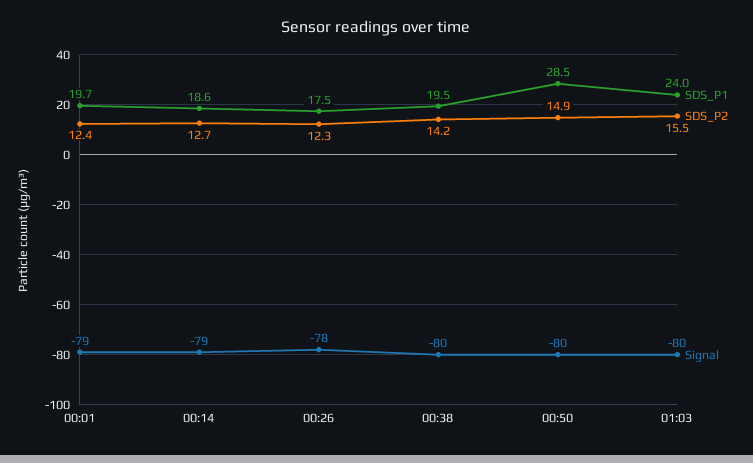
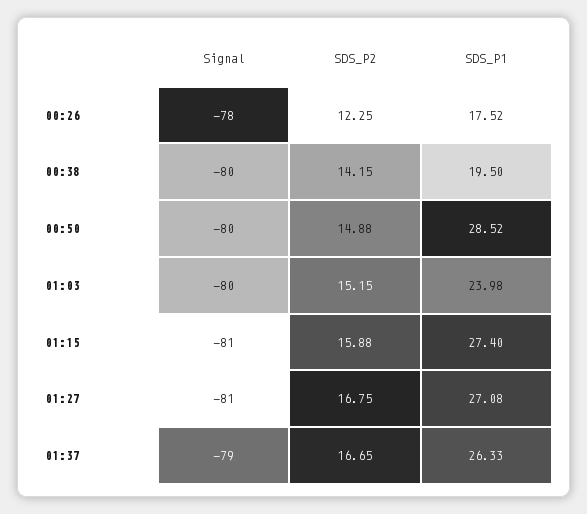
SDS_P1, 00:01: 19.7 -> none
SDS_P2, 00:01: 12.4 -> none
Signal, 00:01: -79 -> none
SDS_P1, 00:14: 18.6 -> none
SDS_P2, 00:14: 12.7 -> none
Signal, 00:14: -79 -> none
SDS_P2, 01:03: 15.5 -> 15.15
Signal, 01:15: none -> -81
SDS_P2, 01:15: none -> 15.88
SDS_P1, 01:15: none -> 27.4
Signal, 01:27: none -> -81
SDS_P2, 01:27: none -> 16.75
SDS_P1, 01:27: none -> 27.08
Signal, 01:37: none -> -79
SDS_P2, 01:37: none -> 16.65
SDS_P1, 01:37: none -> 26.33

